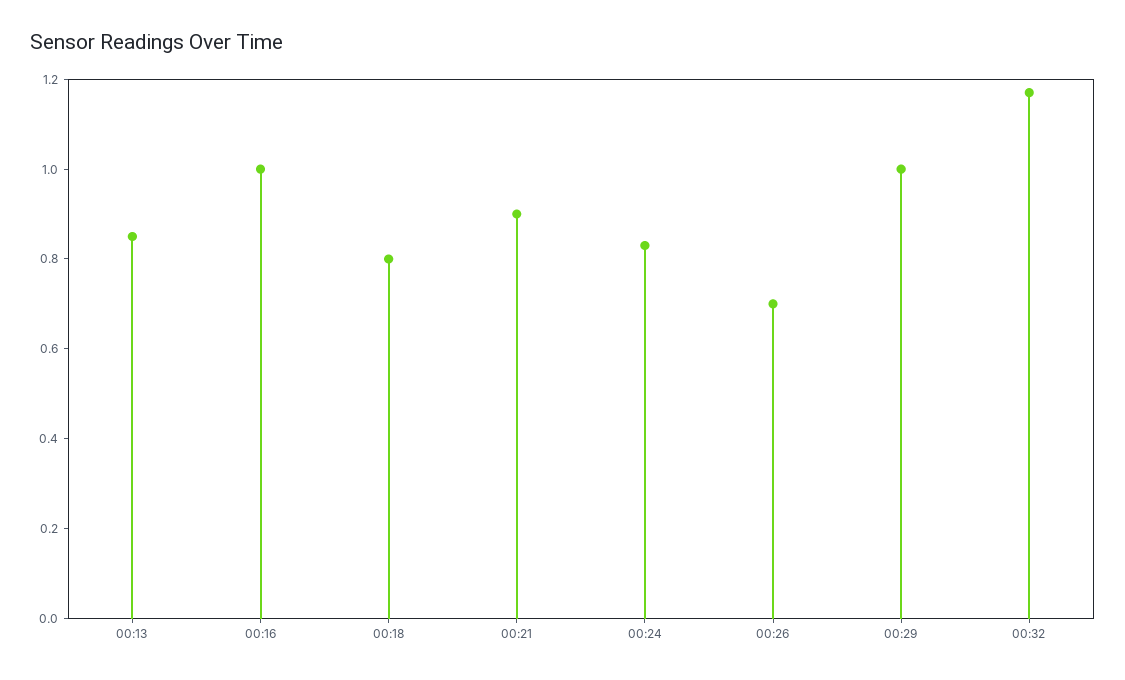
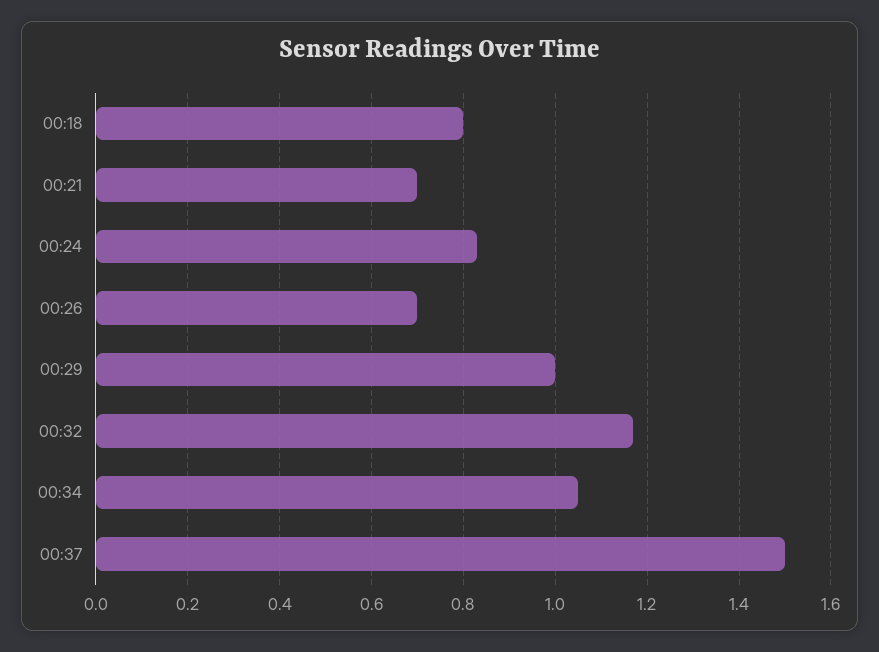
00:13: 0.85 -> none
00:16: 1 -> none
00:21: 0.9 -> 0.7
00:34: none -> 1.05
00:37: none -> 1.5

